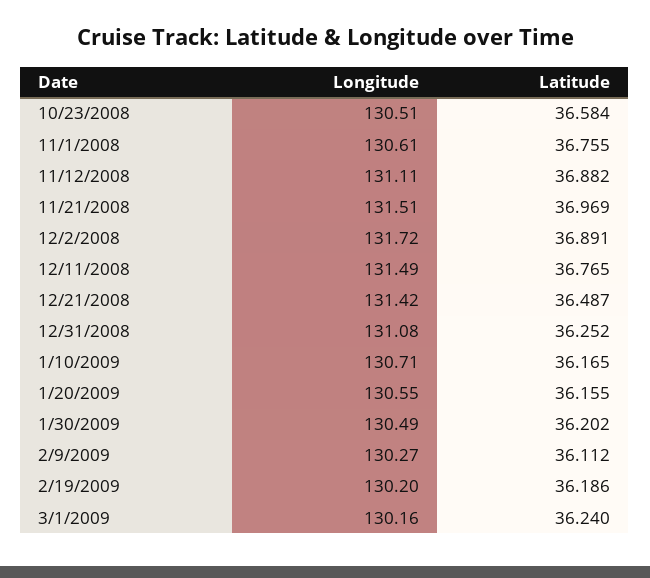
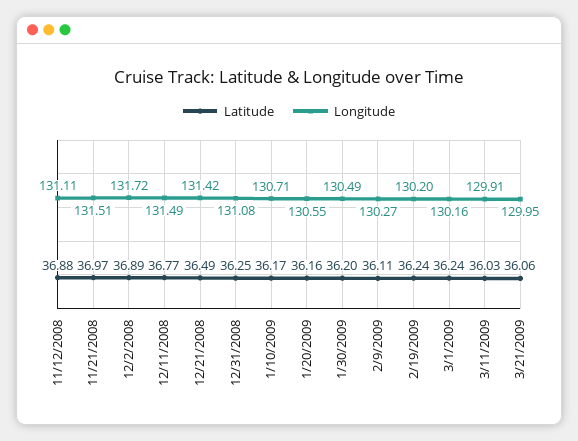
Longitude, 10/23/2008: 130.51 -> none
Latitude, 10/23/2008: 36.584 -> none
Longitude, 11/1/2008: 130.61 -> none
Latitude, 11/1/2008: 36.755 -> none
Latitude, 2/19/2009: 36.186 -> 36.24
Latitude, 3/11/2009: none -> 36.03
Longitude, 3/11/2009: none -> 129.91
Latitude, 3/21/2009: none -> 36.06
Longitude, 3/21/2009: none -> 129.95

